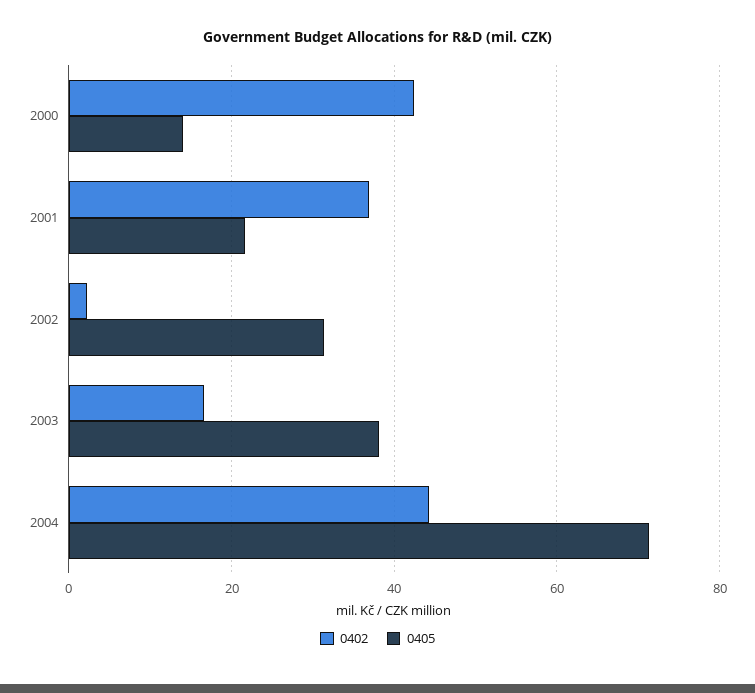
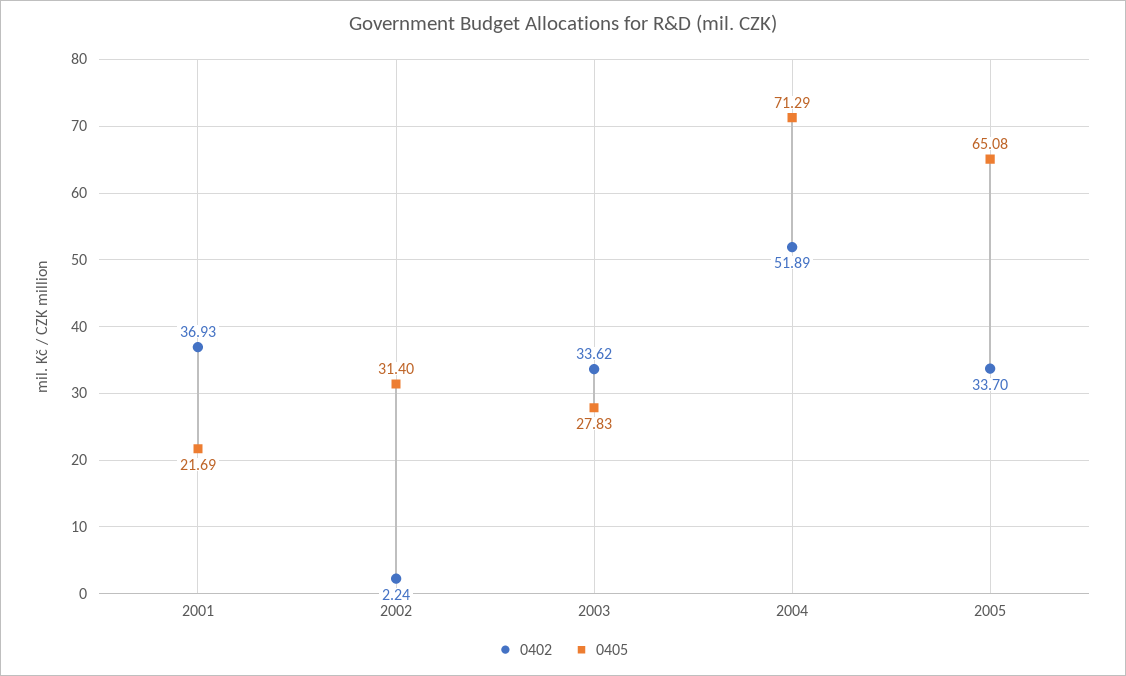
0402, 2000: 42 -> none
0405, 2000: 14 -> none
0402, 2003: 16 -> 33.62
0405, 2003: 38 -> 27.83
0402, 2004: 44 -> 51.89
0402, 2005: none -> 33.7
0405, 2005: none -> 65.08

